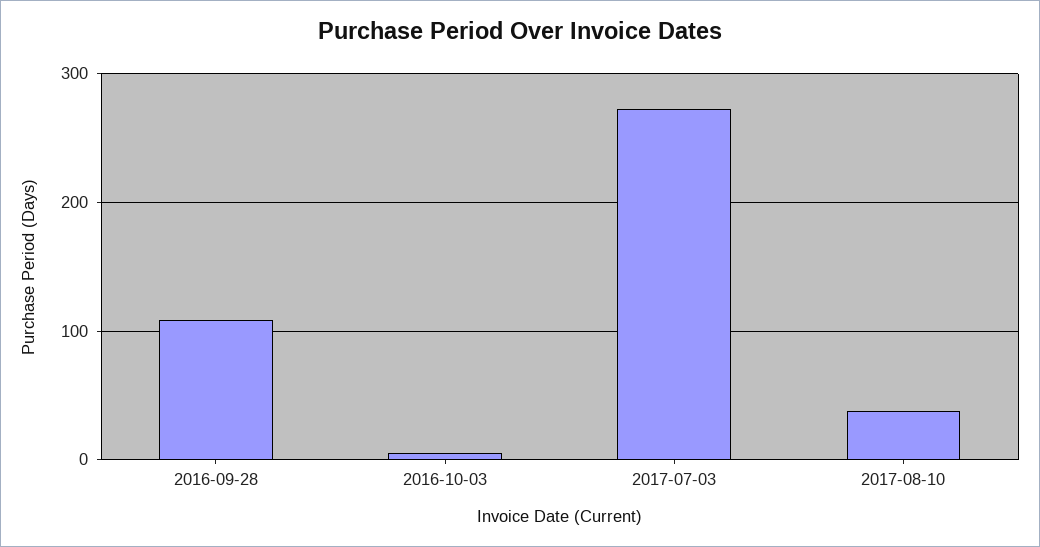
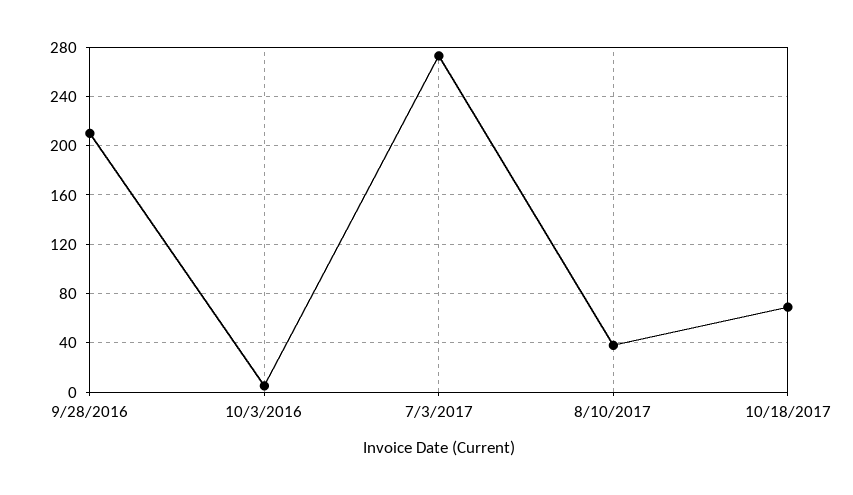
2016-09-28: 110 -> 210
10/18/2017: none -> 70

